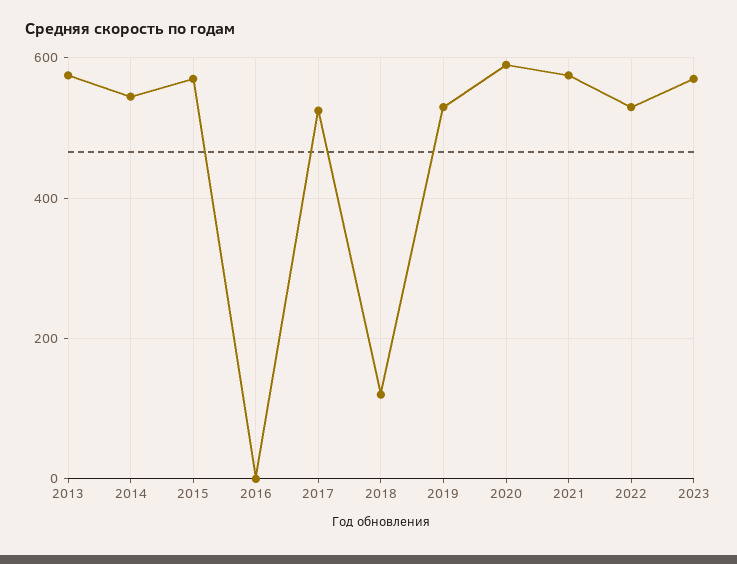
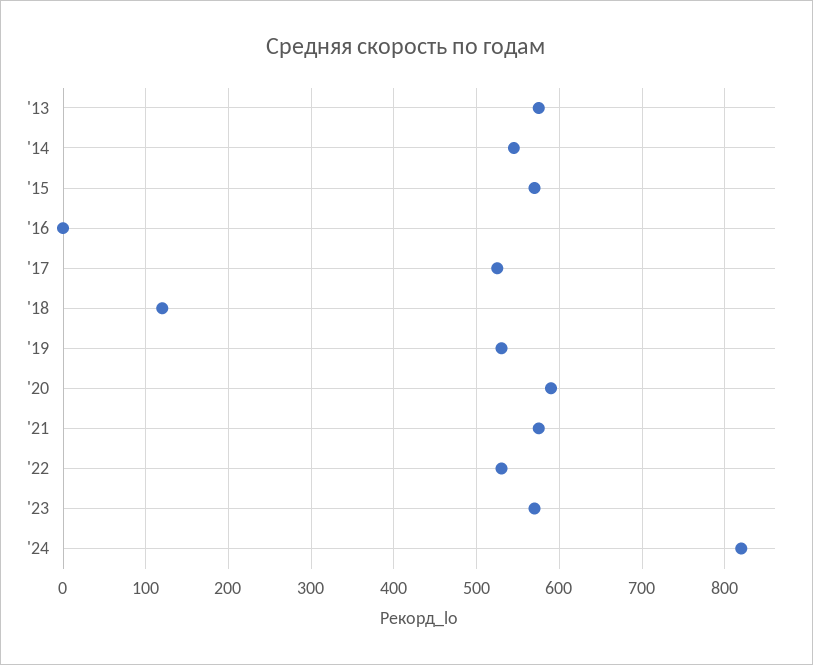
'24: none -> 820

